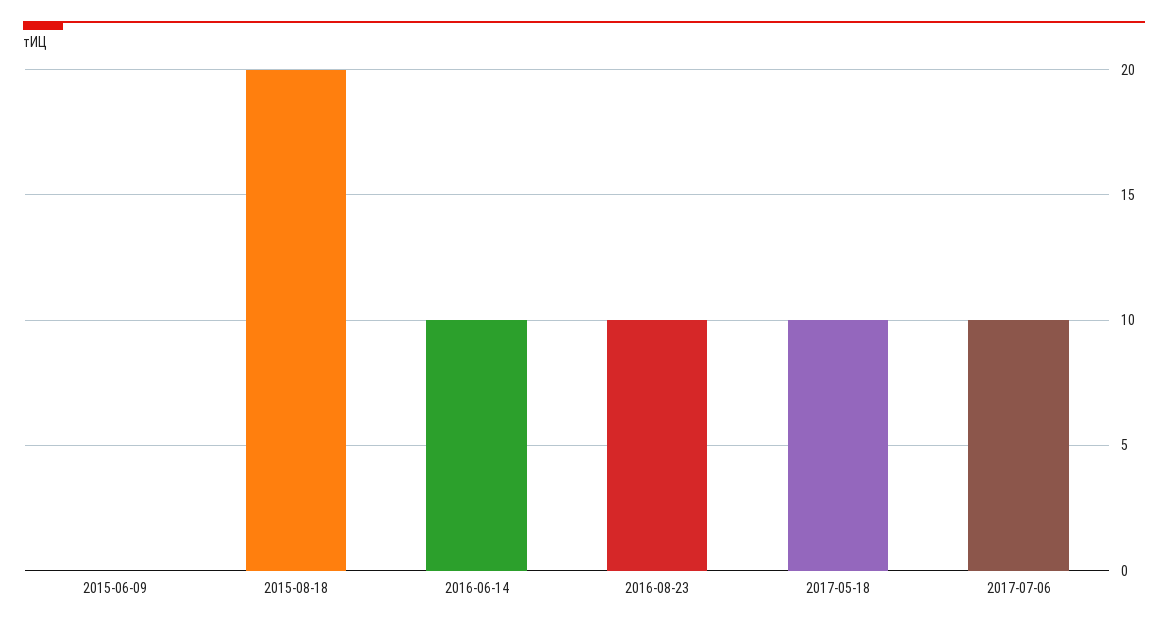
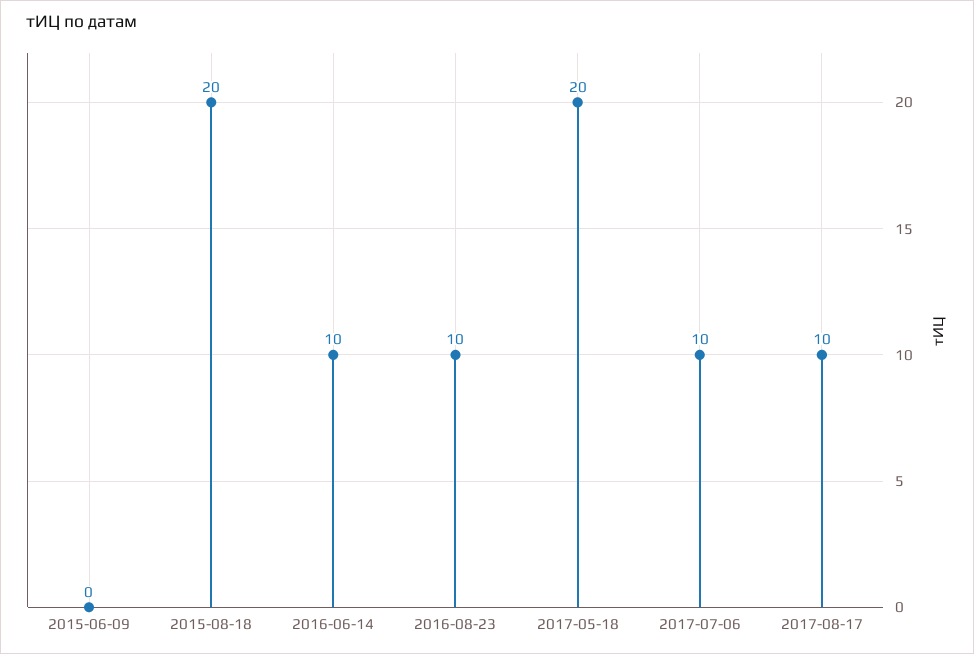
2017-05-18: 10 -> 20
2017-08-17: none -> 10

